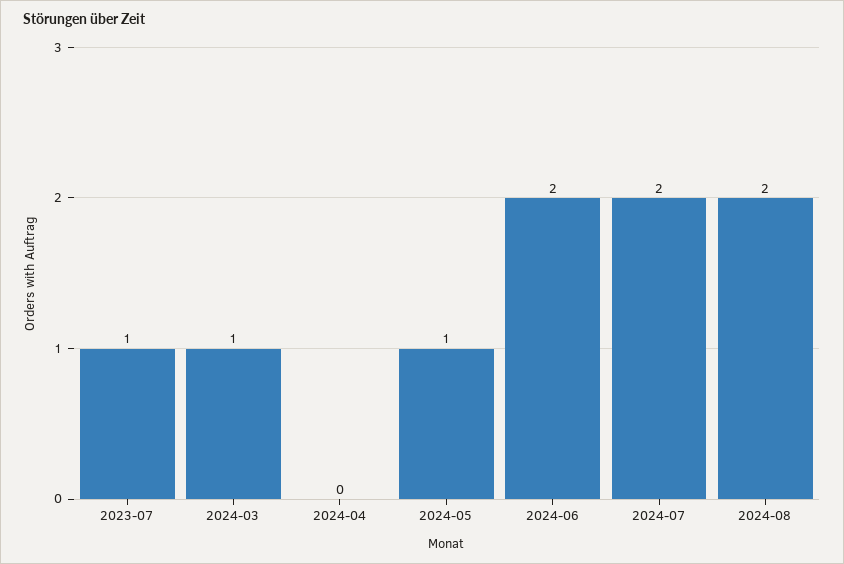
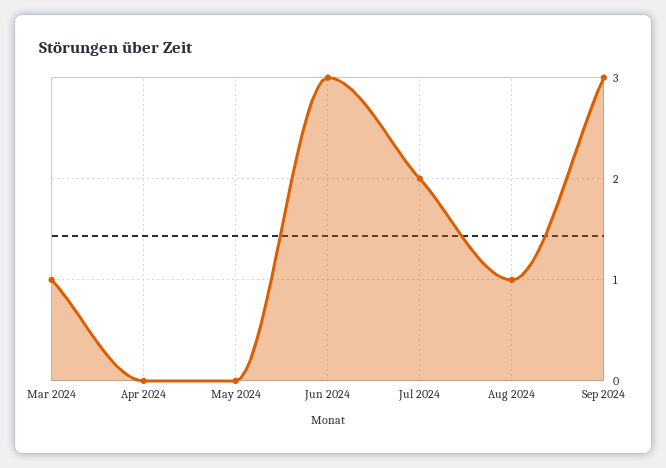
2023-07: 1 -> none
2024-05: 1 -> 0
2024-06: 2 -> 3
2024-08: 2 -> 1
Sep 2024: none -> 3

